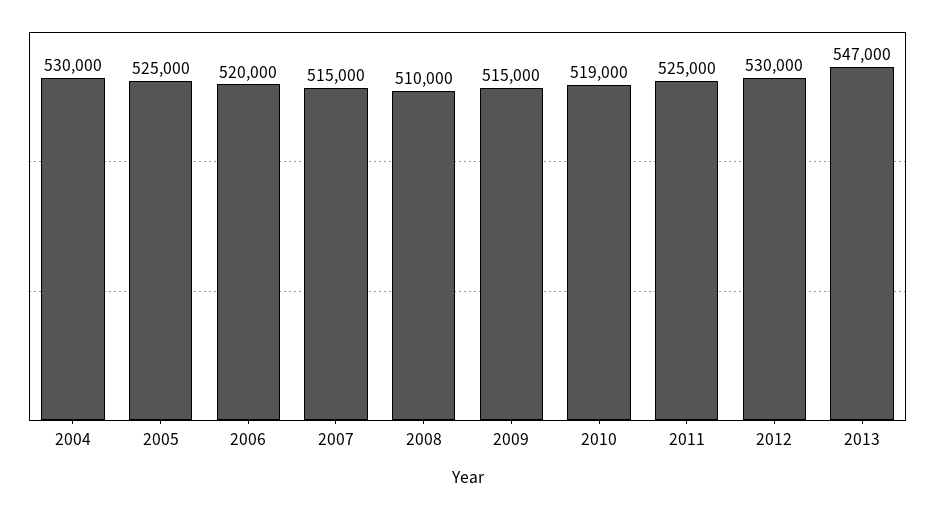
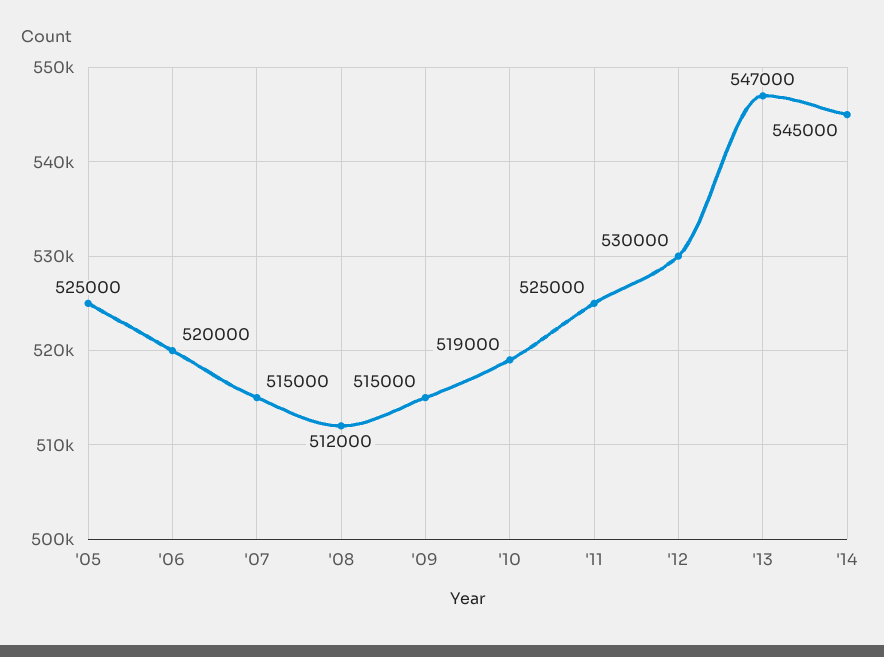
2004: 530000 -> none
2008: 510000 -> 512000
'14: none -> 545000

